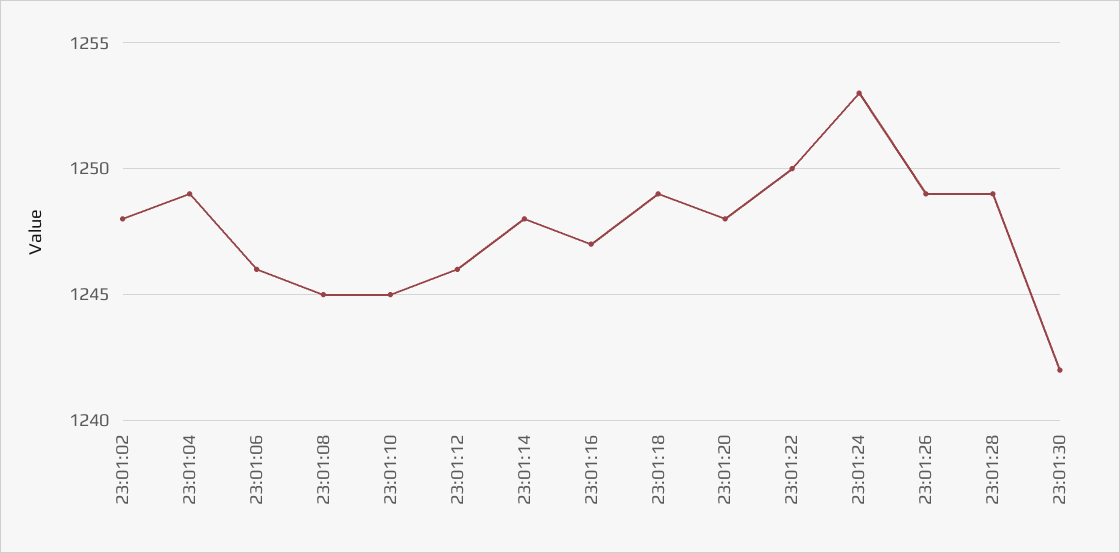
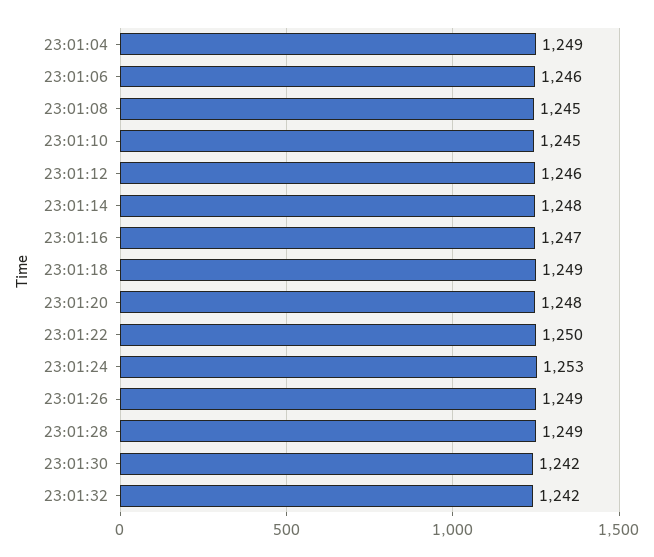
23:01:02: 1248 -> none
23:01:32: none -> 1242

